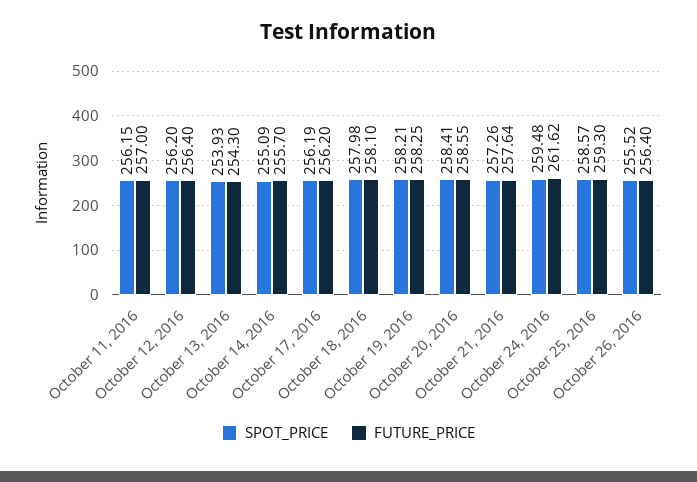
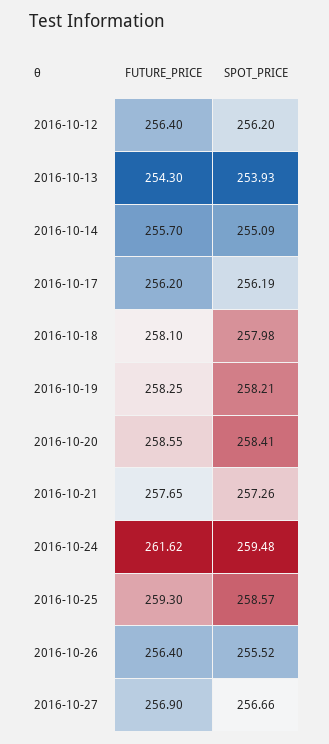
SPOT_PRICE, October 11, 2016: 256.15 -> none
FUTURE_PRICE, October 11, 2016: 257 -> none
FUTURE_PRICE, October 21, 2016: 257.64 -> 257.65
FUTURE_PRICE, 2016-10-27: none -> 256.9
SPOT_PRICE, 2016-10-27: none -> 256.66

